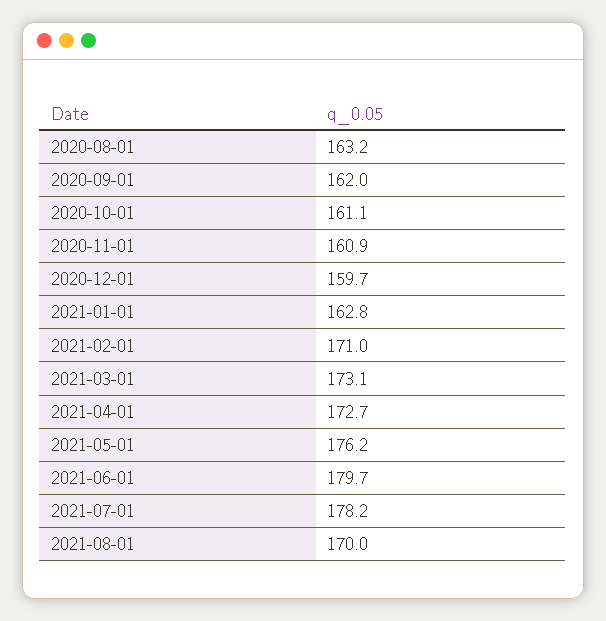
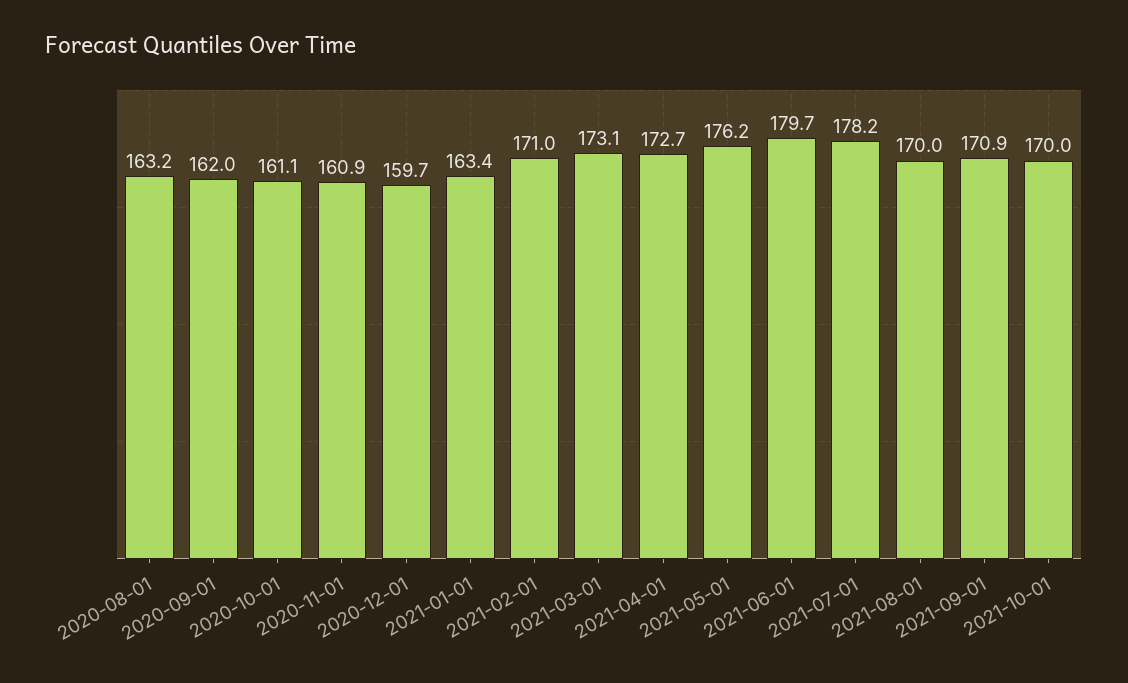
2021-01-01: 162.8 -> 163.4
2021-09-01: none -> 170.9
2021-10-01: none -> 170

